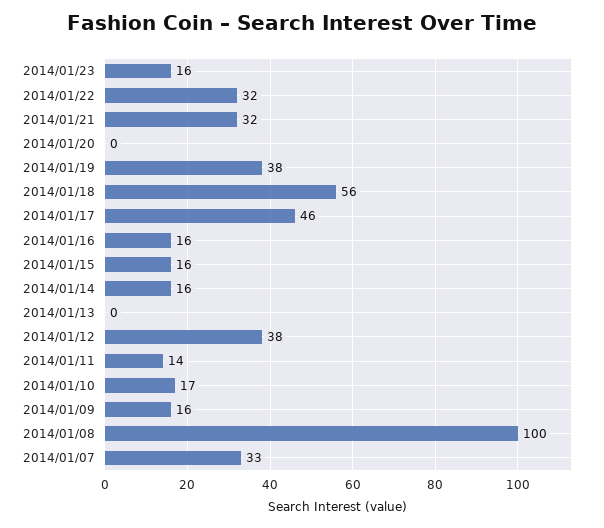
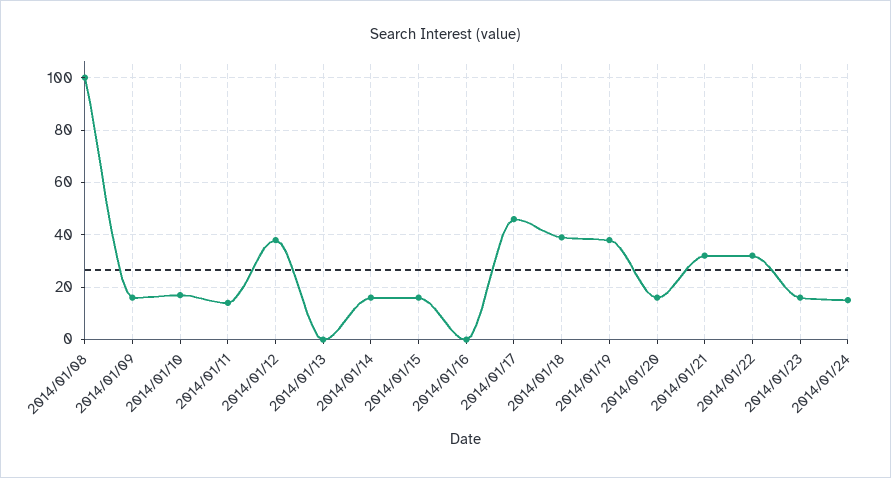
2014/01/20: 0 -> 15
2014/01/18: 56 -> 40
2014/01/16: 16 -> 0
2014/01/07: 33 -> none
2014/01/24: none -> 15

